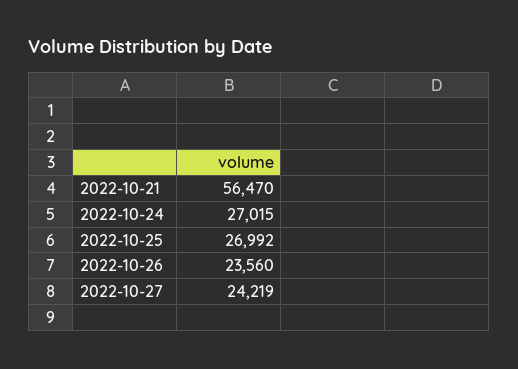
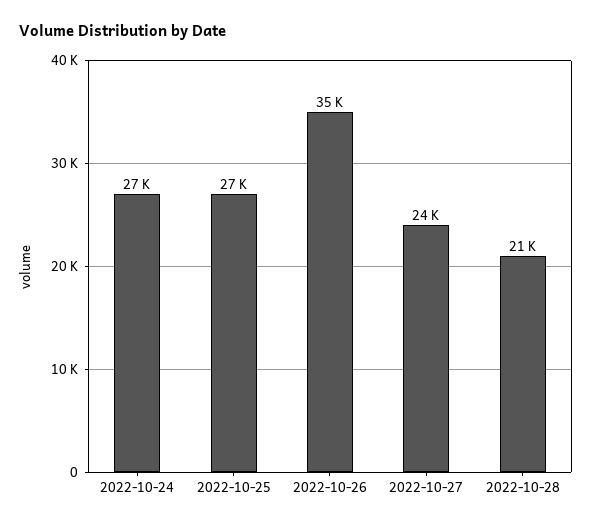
2022-10-21: 56470 -> none
2022-10-26: 23560 -> 35000
2022-10-28: none -> 21000

